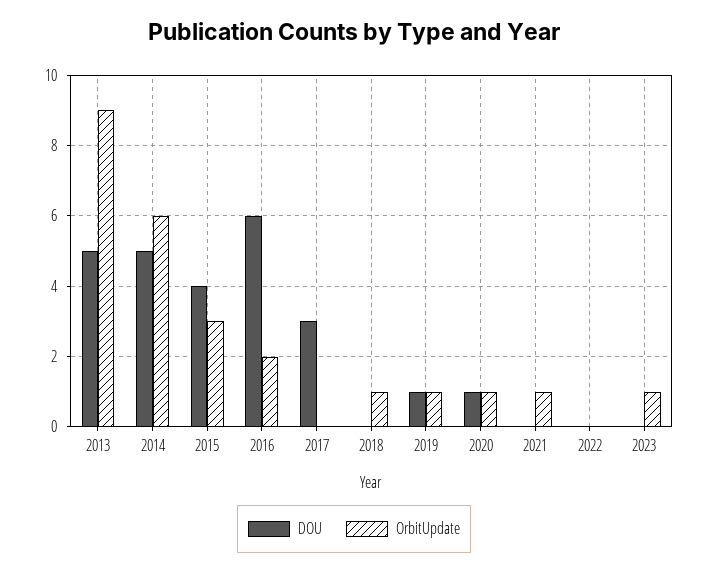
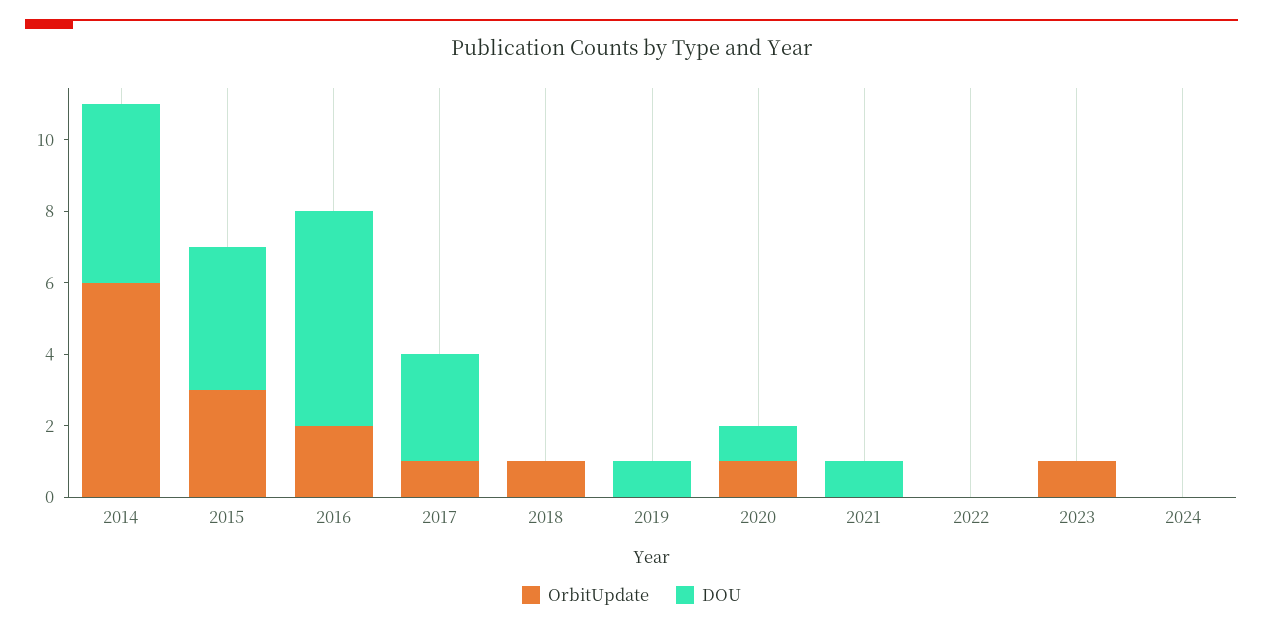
DOU, 2013: 5 -> none
OrbitUpdate, 2013: 9 -> none
OrbitUpdate, 2017: 0 -> 1
OrbitUpdate, 2019: 1 -> 0
DOU, 2021: 0 -> 1
OrbitUpdate, 2021: 1 -> 0
OrbitUpdate, 2024: none -> 0
DOU, 2024: none -> 0

